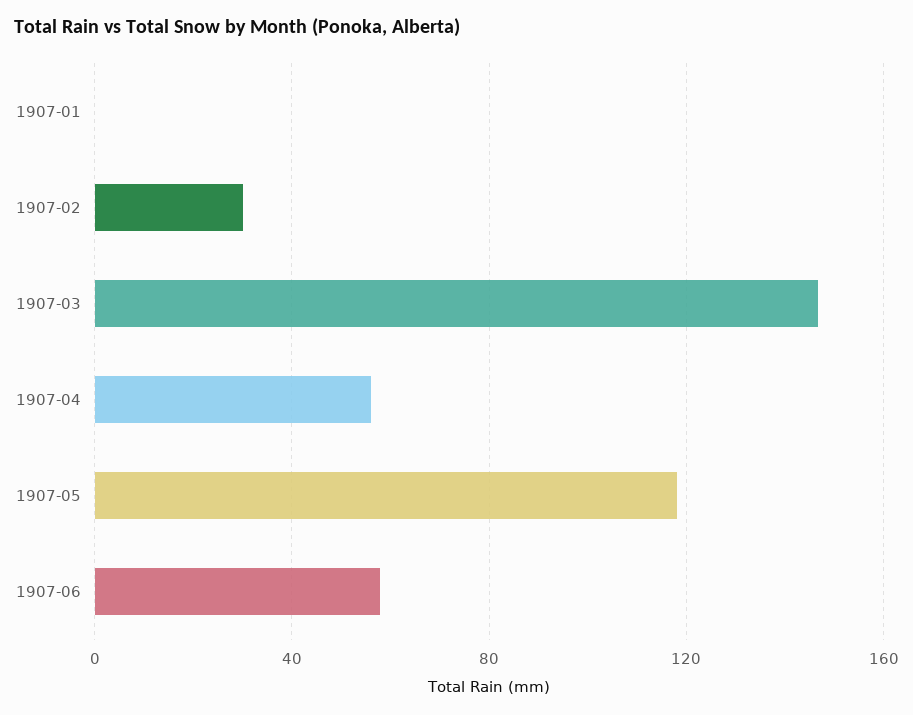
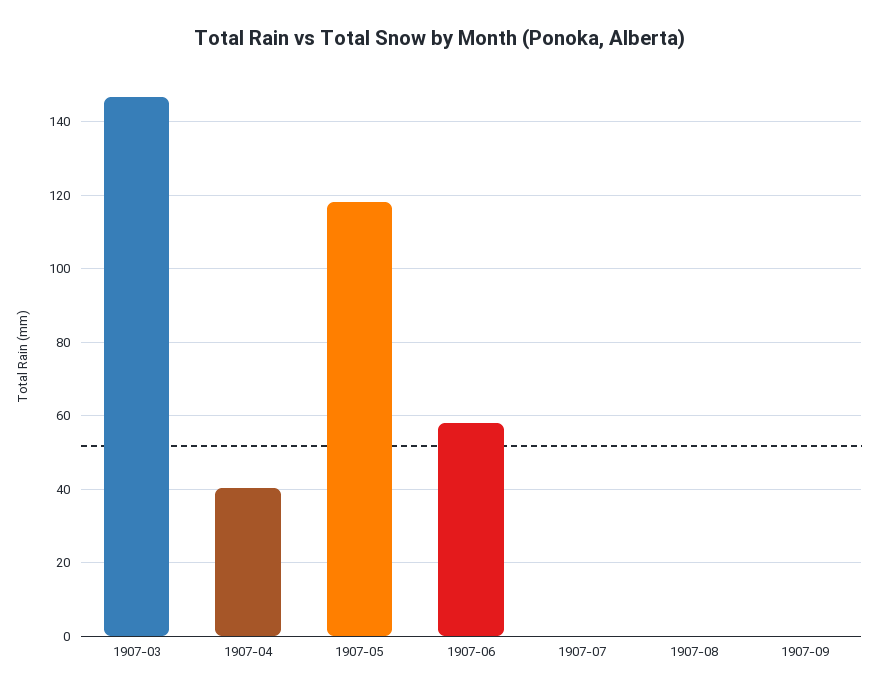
1907-01: 0 -> none
1907-02: 30 -> none
1907-04: 55 -> 40
1907-07: none -> 0
1907-08: none -> 0
1907-09: none -> 0

